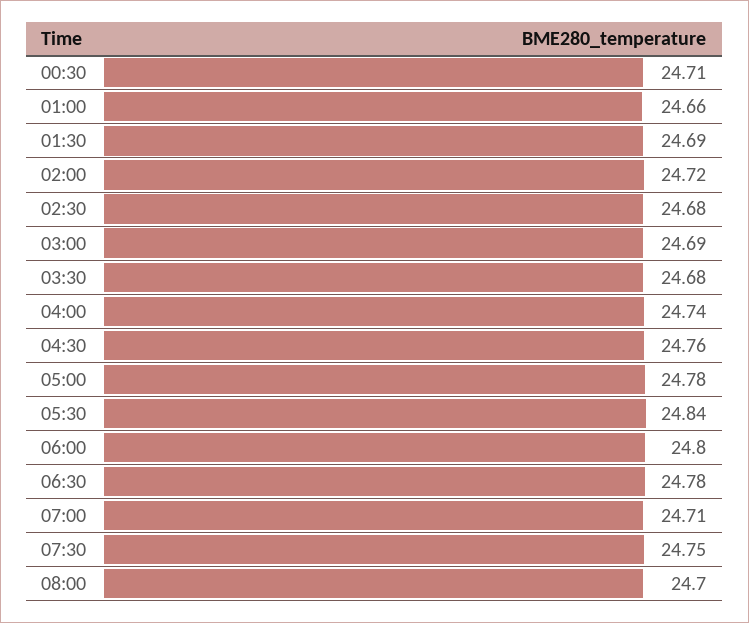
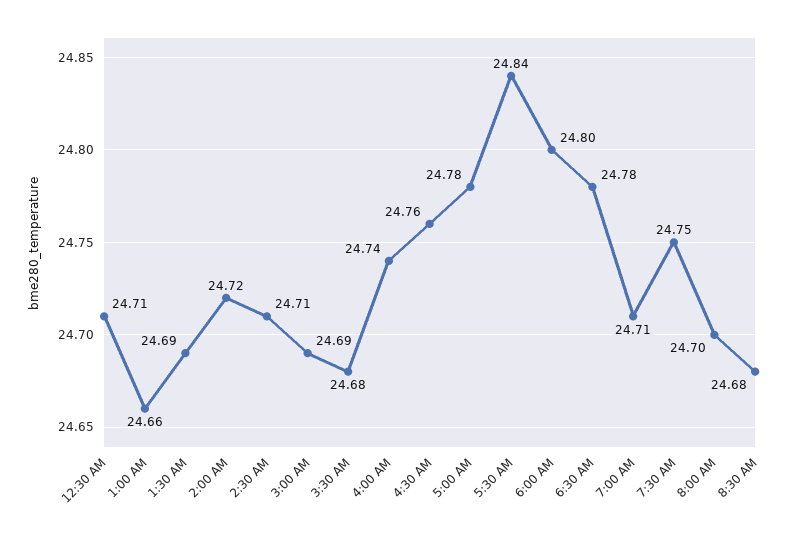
02:30: 24.68 -> 24.71
8:30 AM: none -> 24.68

